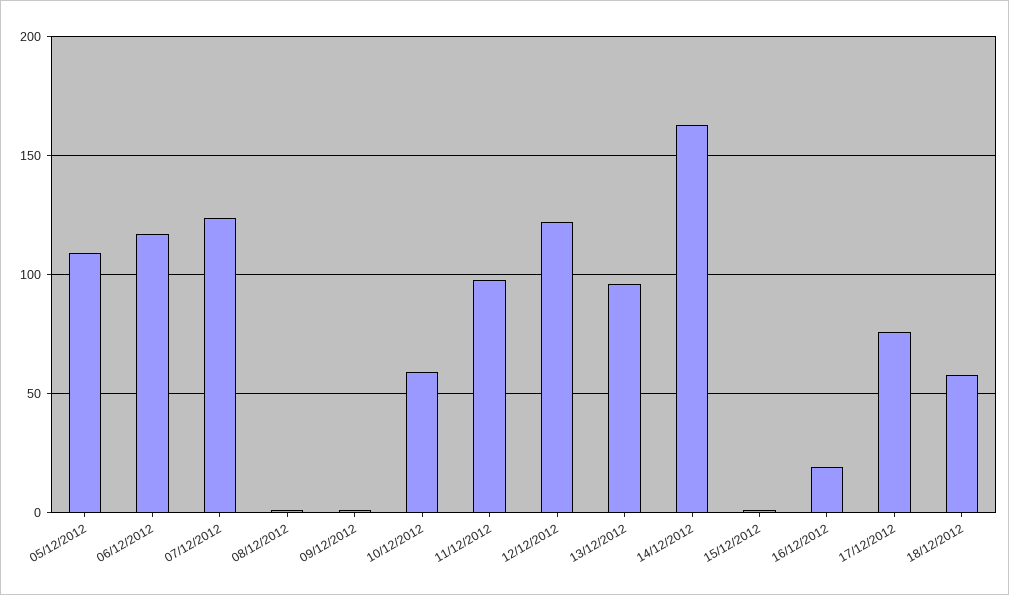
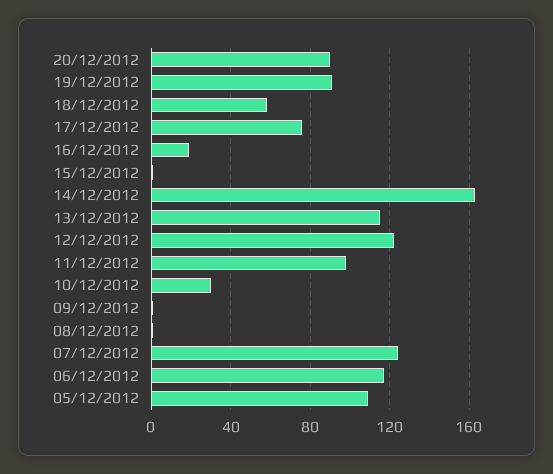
10/12/2012: 60 -> 30
13/12/2012: 95 -> 115
20/12/2012: none -> 90
19/12/2012: none -> 90

